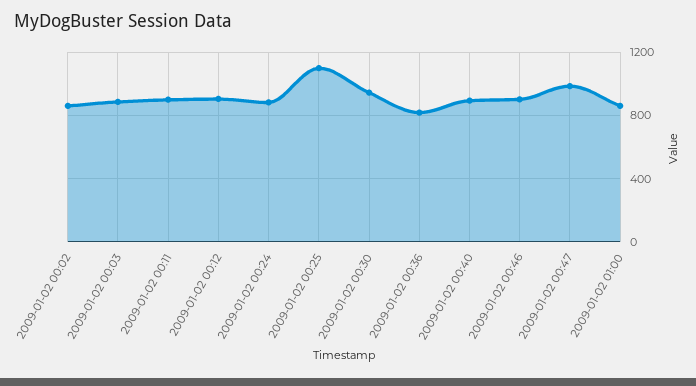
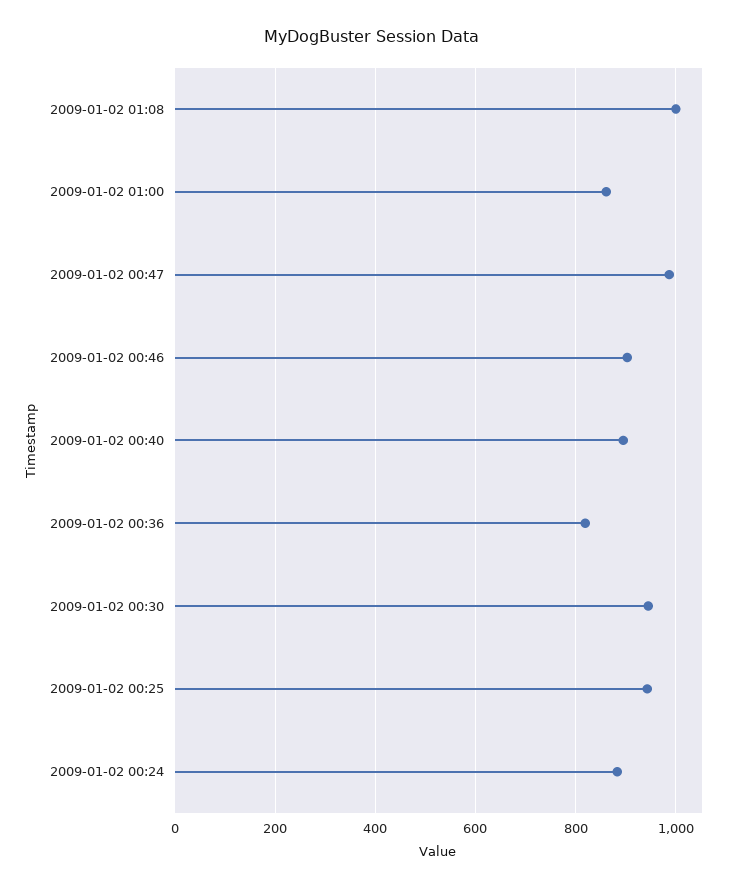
2009-01-02 00:02: 850 -> none
2009-01-02 00:03: 900 -> none
2009-01-02 00:11: 900 -> none
2009-01-02 00:12: 900 -> none
2009-01-02 00:25: 1100 -> 940
2009-01-02 01:08: none -> 1000

